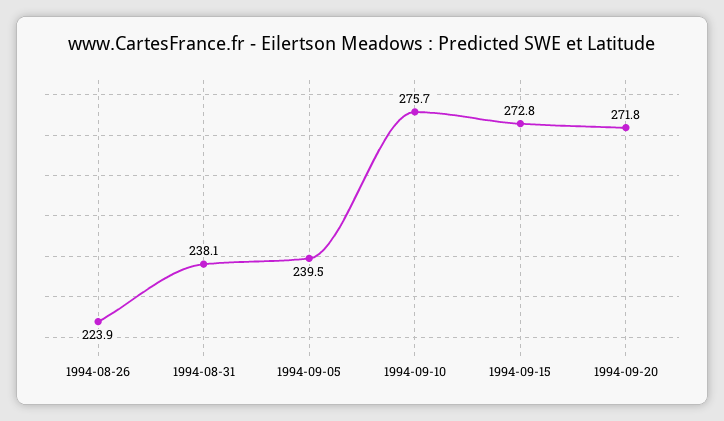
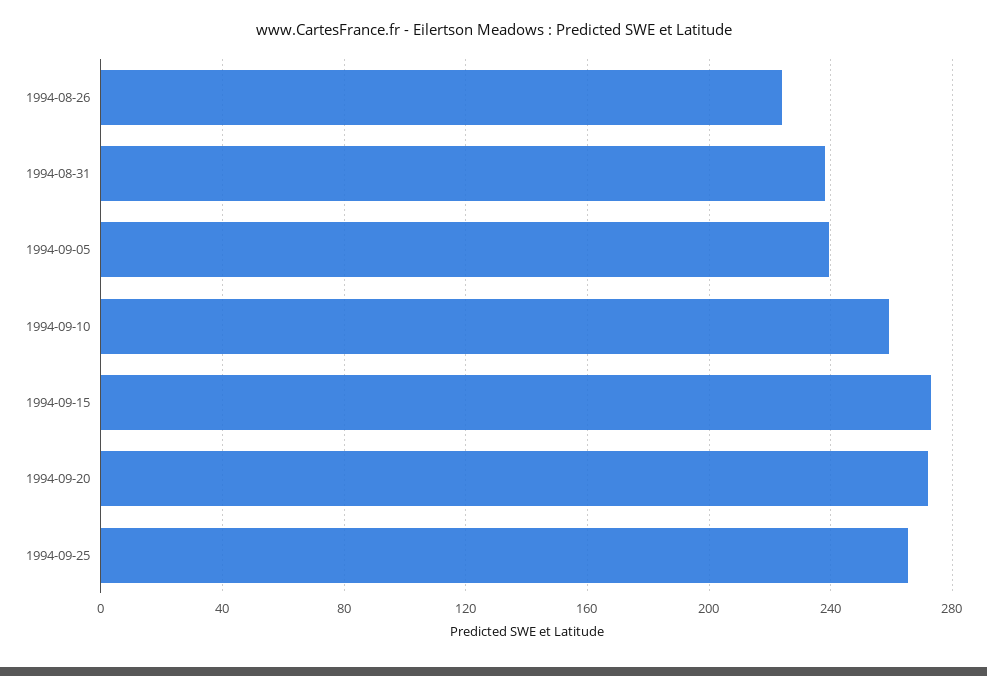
1994-09-10: 275.7 -> 260
1994-09-25: none -> 265

